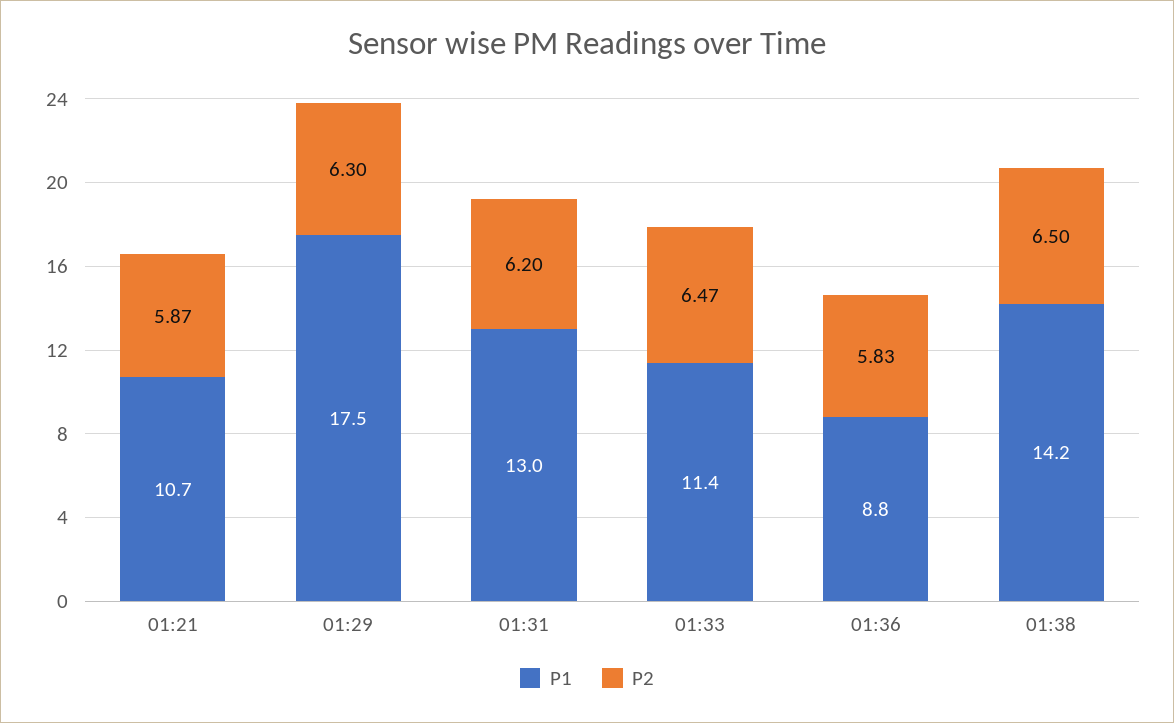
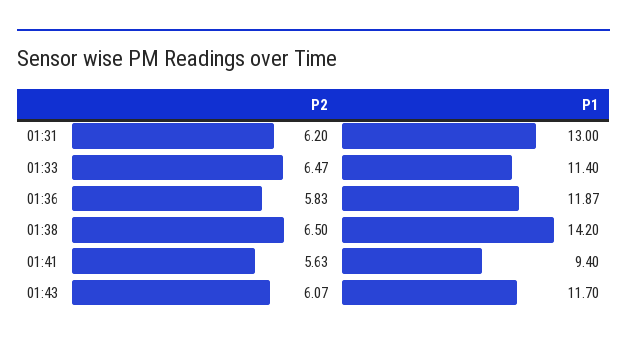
P1, 01:21: 10.7 -> none
P2, 01:21: 5.87 -> none
P1, 01:29: 17.5 -> none
P2, 01:29: 6.3 -> none
P1, 01:36: 8.8 -> 11.87
P2, 01:41: none -> 5.63
P1, 01:41: none -> 9.4
P2, 01:43: none -> 6.07
P1, 01:43: none -> 11.7

